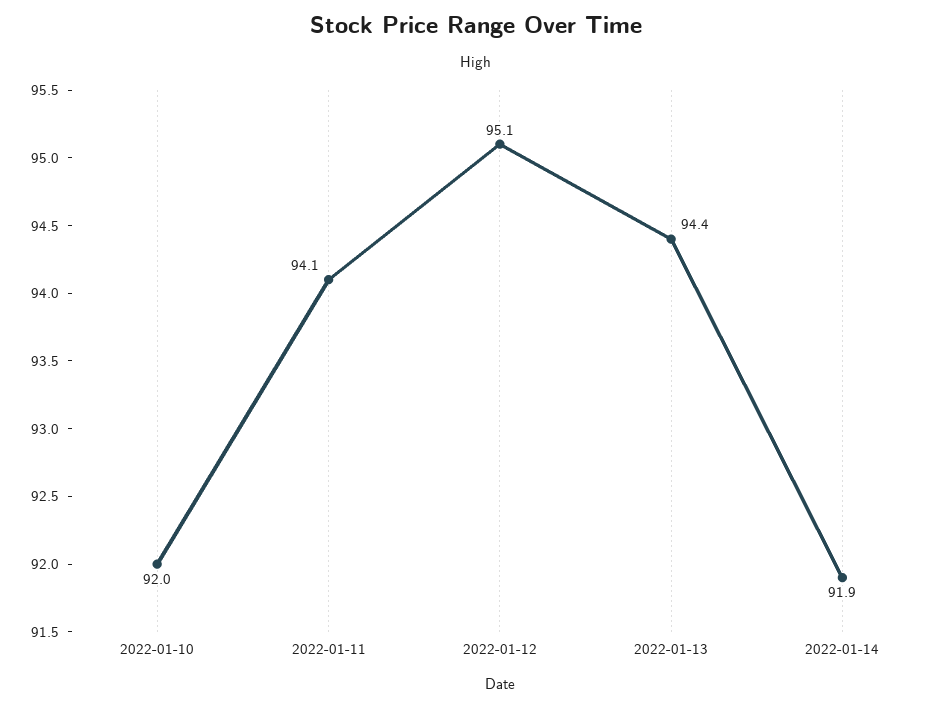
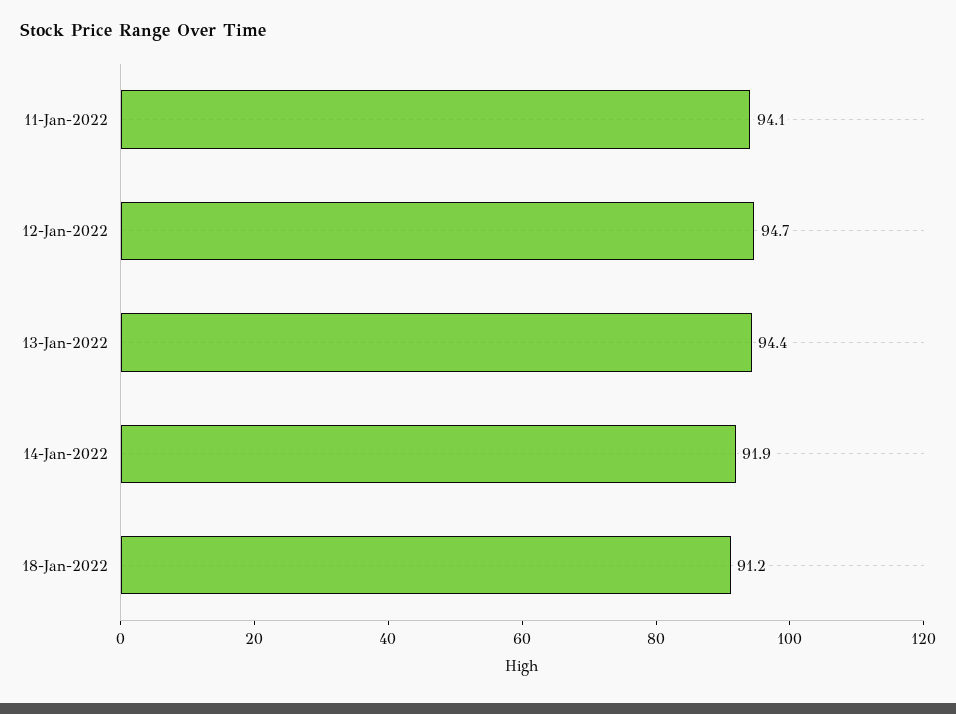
2022-01-10: 92 -> none
2022-01-12: 95.1 -> 94.7
18-Jan-2022: none -> 91.2

